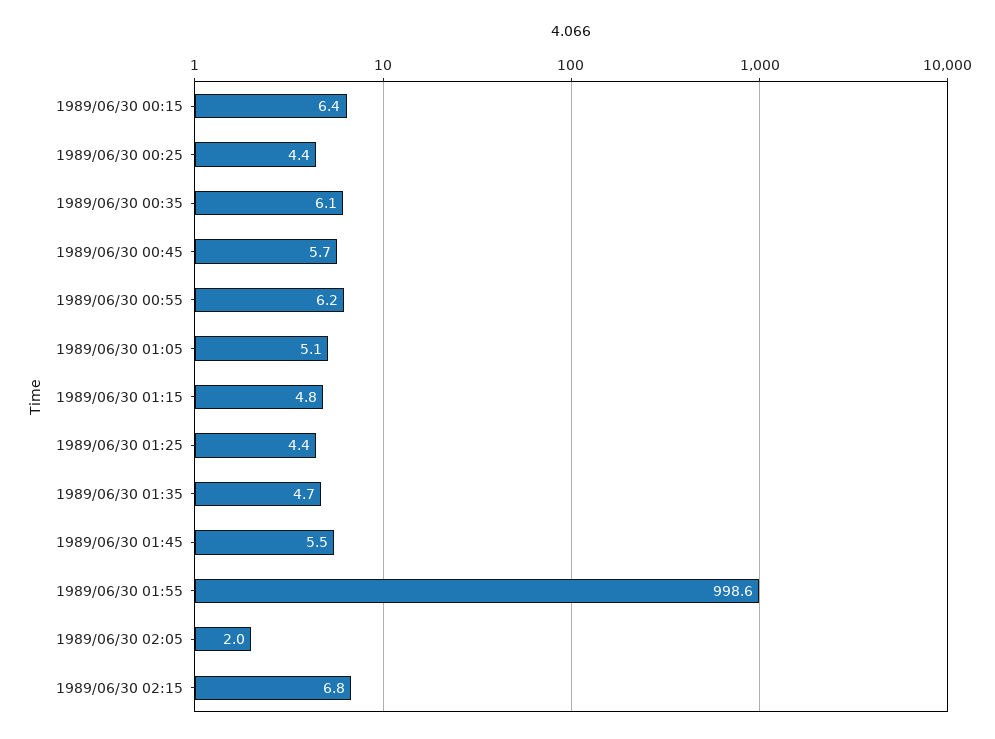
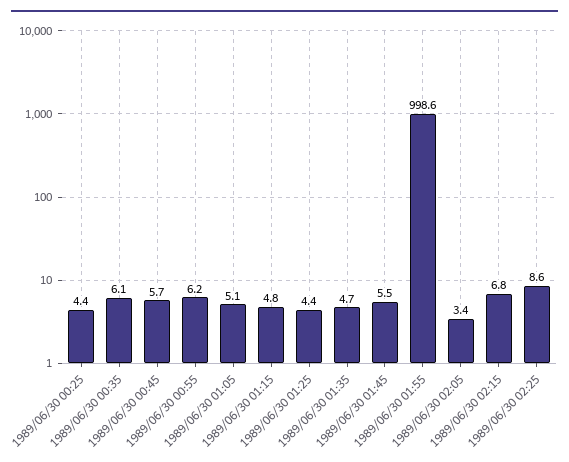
1989/06/30 00:15: 6.4 -> none
1989/06/30 02:05: 2 -> 3.4
1989/06/30 02:25: none -> 8.6

